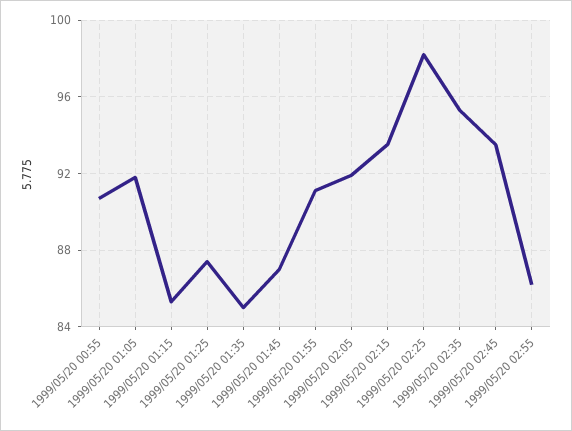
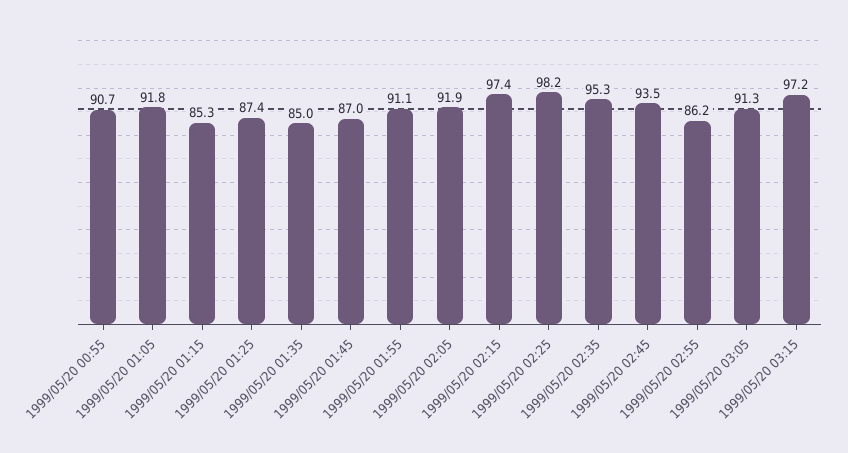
1999/05/20 02:15: 93.5 -> 97.4
1999/05/20 03:05: none -> 91.3
1999/05/20 03:15: none -> 97.2

